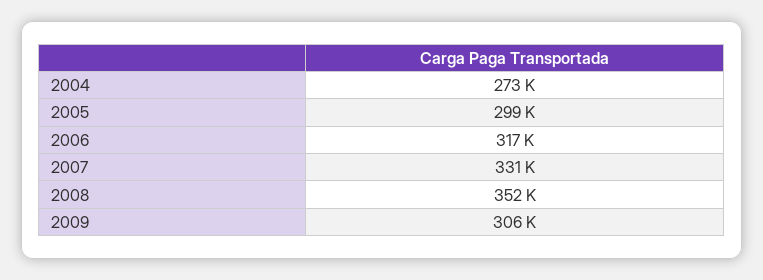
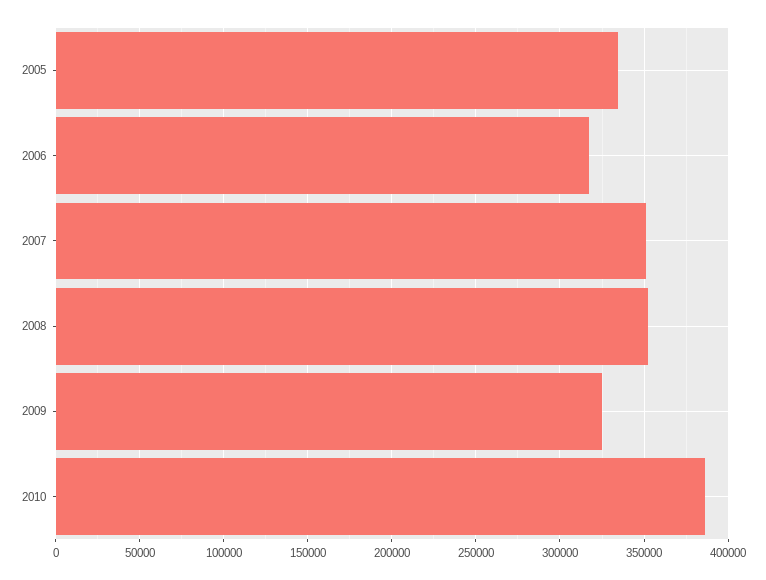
2004: 273000 -> none
2005: 299000 -> 335000
2007: 331000 -> 350000
2009: 306000 -> 325000
2010: none -> 385000

